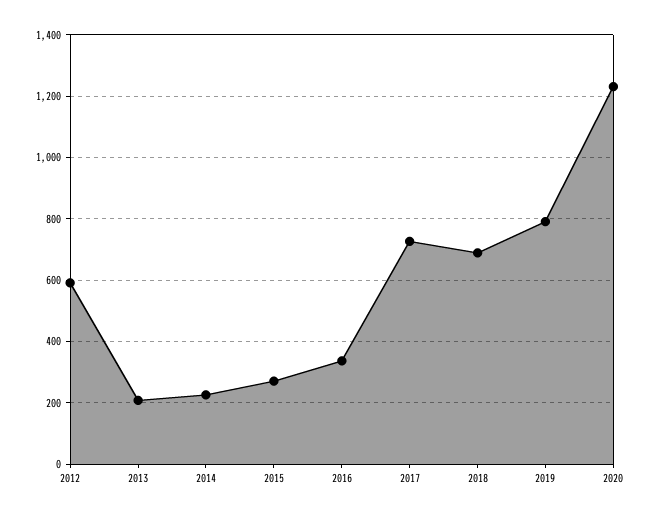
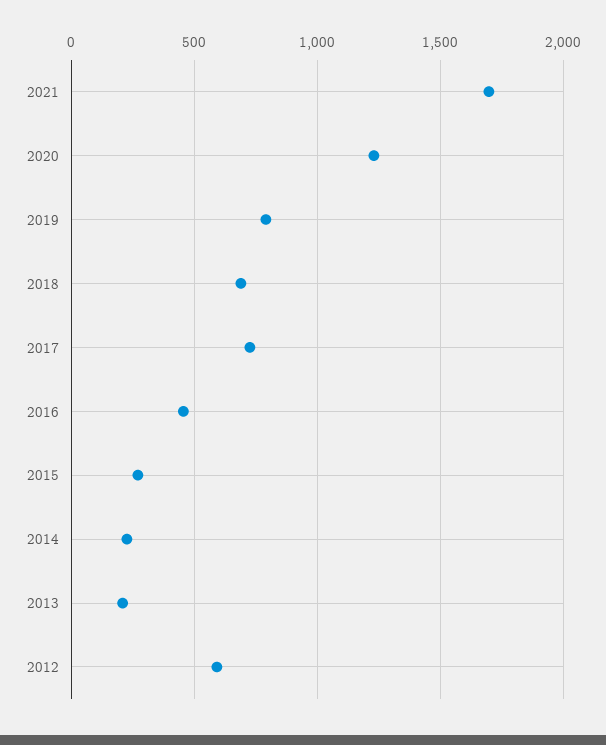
2016: 340 -> 450
2021: none -> 1700

